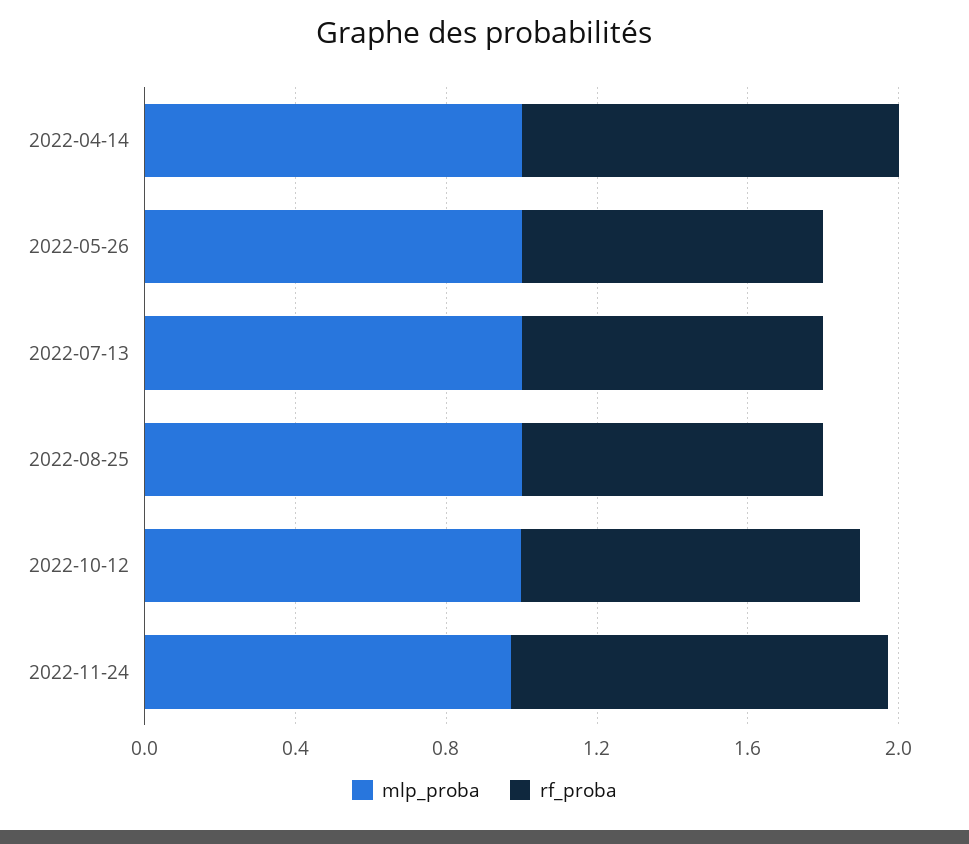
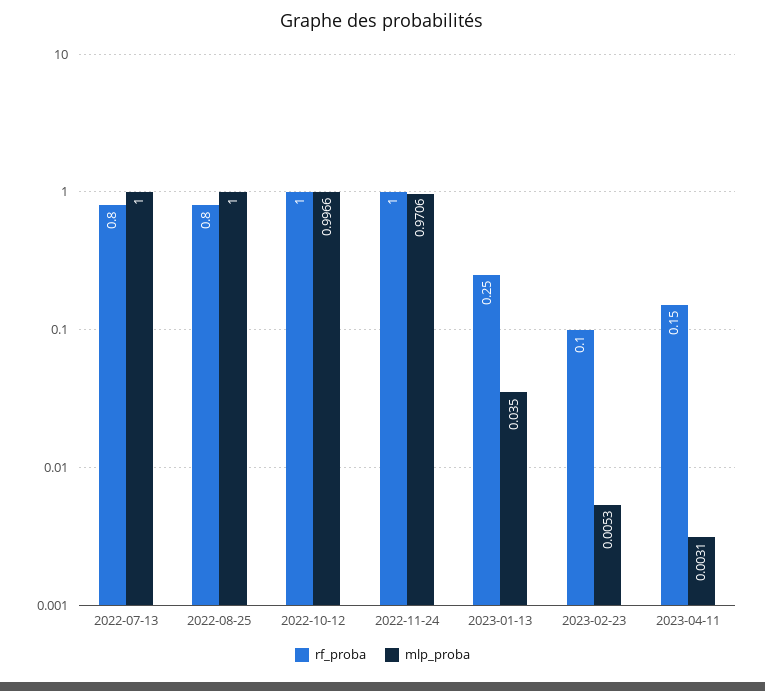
mlp_proba, 2022-04-14: 1 -> none
rf_proba, 2022-04-14: 1 -> none
mlp_proba, 2022-05-26: 1 -> none
rf_proba, 2022-05-26: 0.8 -> none
rf_proba, 2022-10-12: 0.9 -> 1
rf_proba, 2023-01-13: none -> 0.25
mlp_proba, 2023-01-13: none -> 0.035
rf_proba, 2023-02-23: none -> 0.1
mlp_proba, 2023-02-23: none -> 0.0053
rf_proba, 2023-04-11: none -> 0.15
mlp_proba, 2023-04-11: none -> 0.0031

